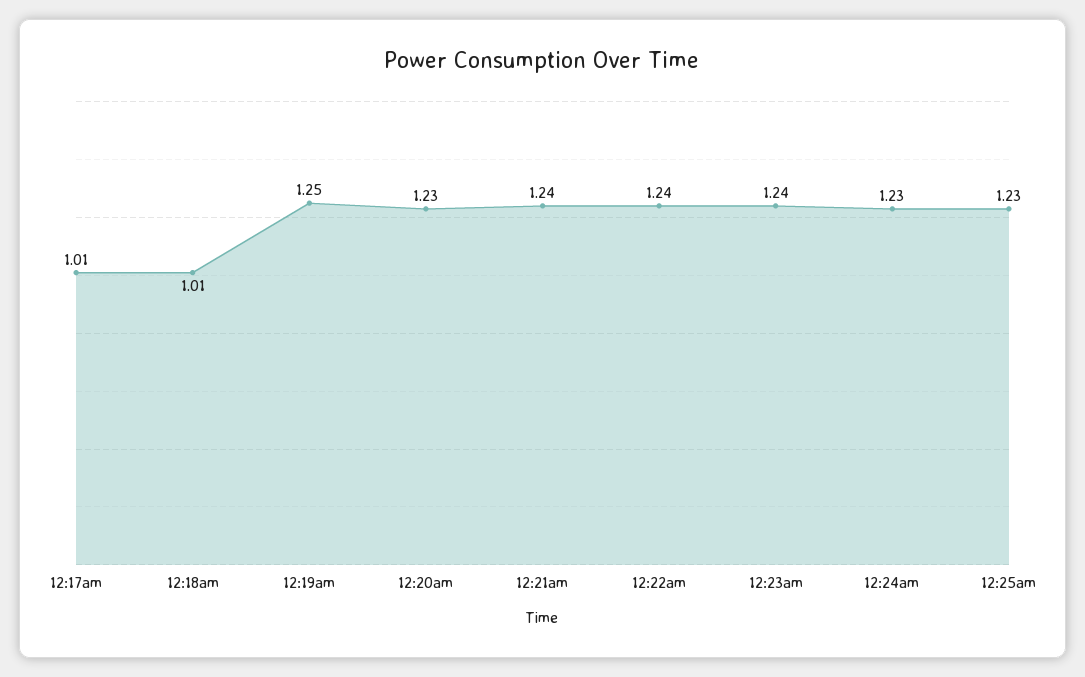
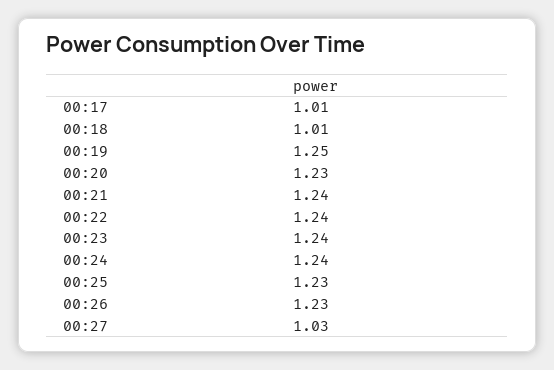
12:24am: 1.23 -> 1.24
00:26: none -> 1.23
00:27: none -> 1.03

